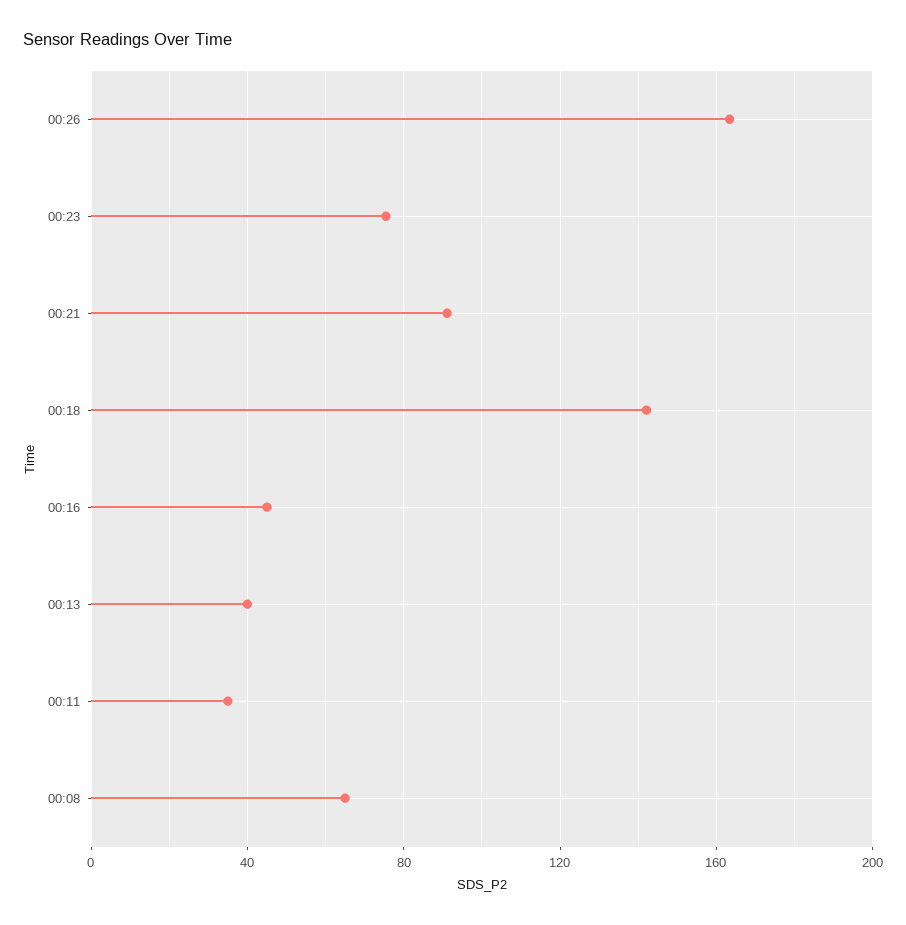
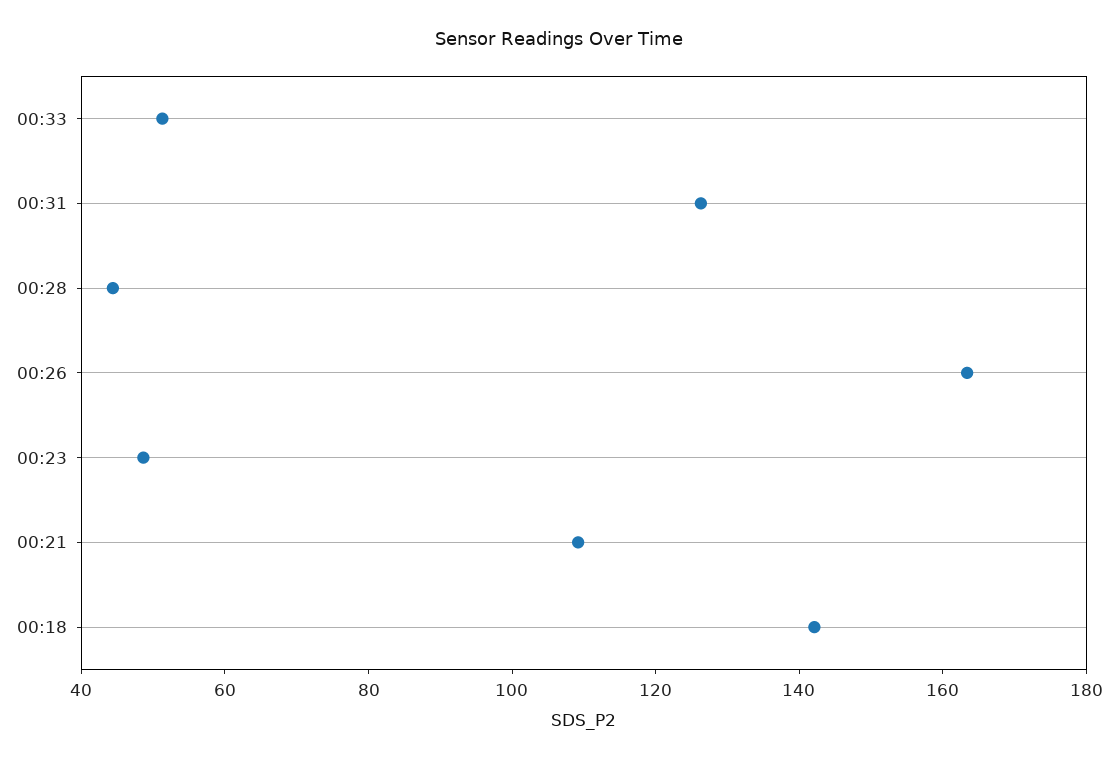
00:23: 75 -> 50
00:21: 90 -> 110
00:16: 45 -> none
00:13: 40 -> none
00:11: 35 -> none
00:08: 65 -> none
00:33: none -> 50
00:31: none -> 125
00:28: none -> 45

